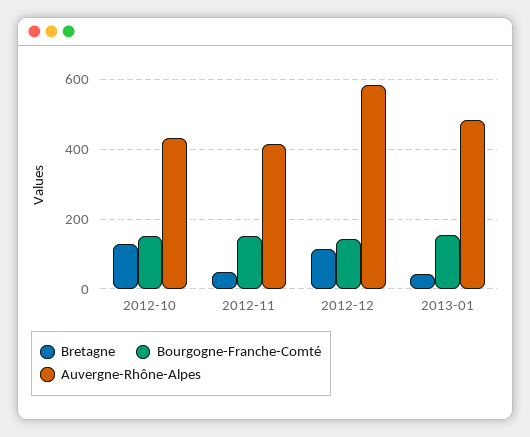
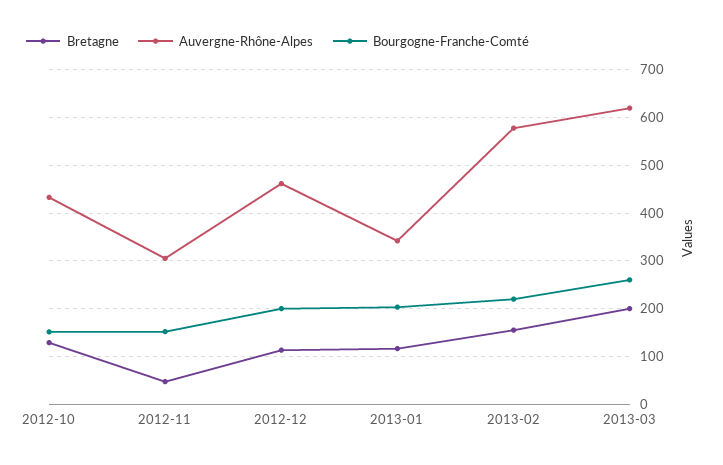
Auvergne-Rhône-Alpes, 2012-11: 420 -> 300
Bourgogne-Franche-Comté, 2012-12: 140 -> 200
Auvergne-Rhône-Alpes, 2012-12: 580 -> 460
Bretagne, 2013-01: 40 -> 120
Bourgogne-Franche-Comté, 2013-01: 160 -> 200
Auvergne-Rhône-Alpes, 2013-01: 480 -> 340
Bretagne, 2013-02: none -> 160
Auvergne-Rhône-Alpes, 2013-02: none -> 580
Bourgogne-Franche-Comté, 2013-02: none -> 220
Bretagne, 2013-03: none -> 200
Auvergne-Rhône-Alpes, 2013-03: none -> 620
Bourgogne-Franche-Comté, 2013-03: none -> 260

